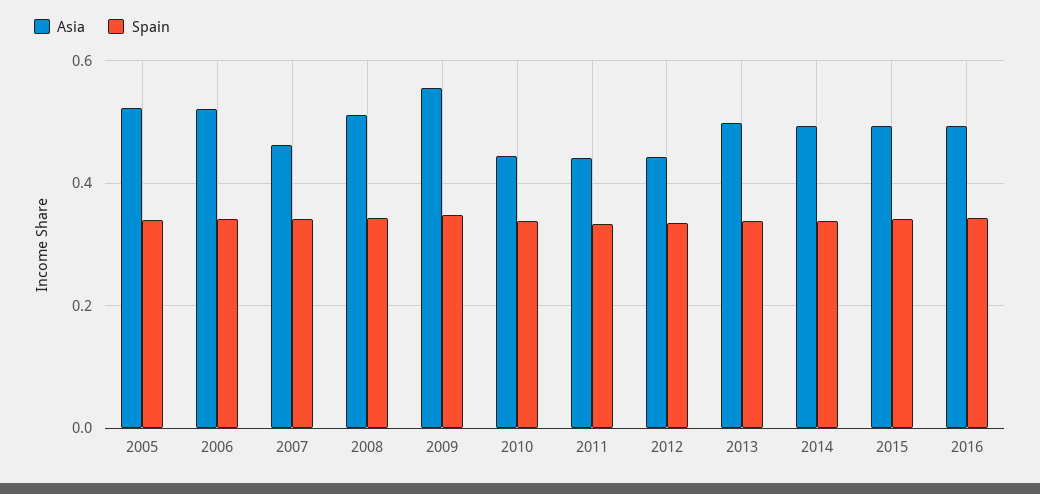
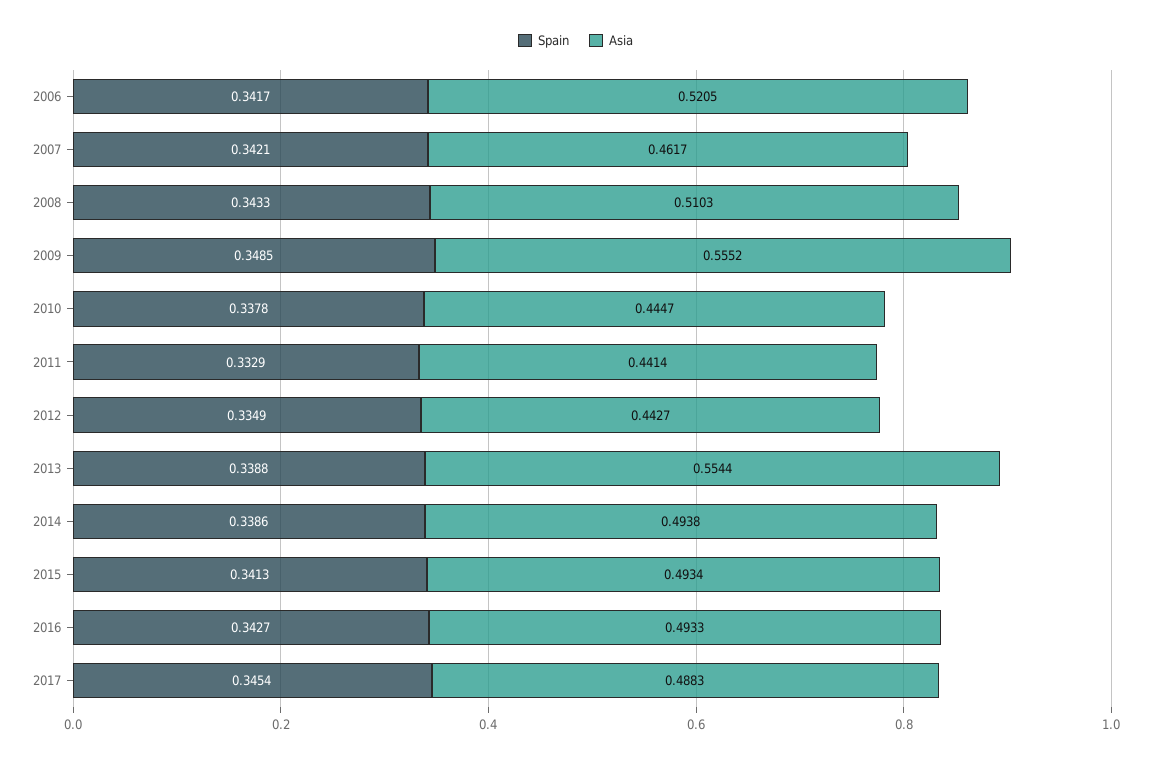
Asia, 2005: 0.52 -> none
Spain, 2005: 0.34 -> none
Asia, 2013: 0.5 -> 0.5544
Spain, 2017: none -> 0.3454
Asia, 2017: none -> 0.4883

